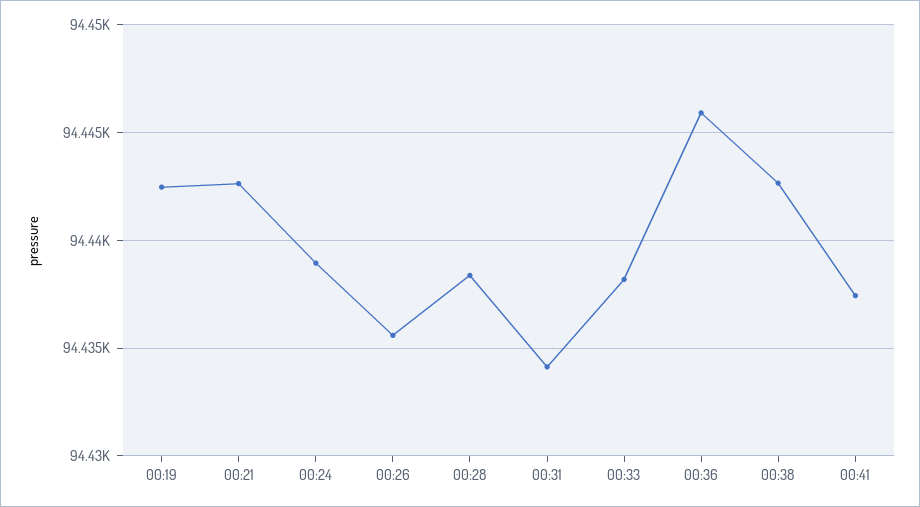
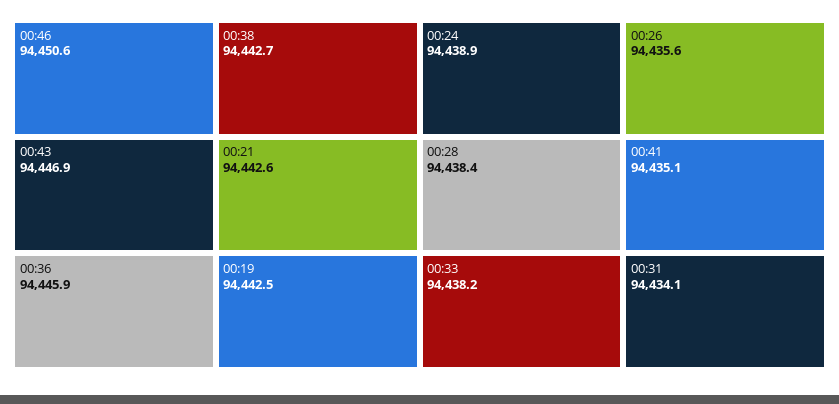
00:41: 94437.5 -> 94435.1
00:46: none -> 94450.6
00:43: none -> 94446.9

